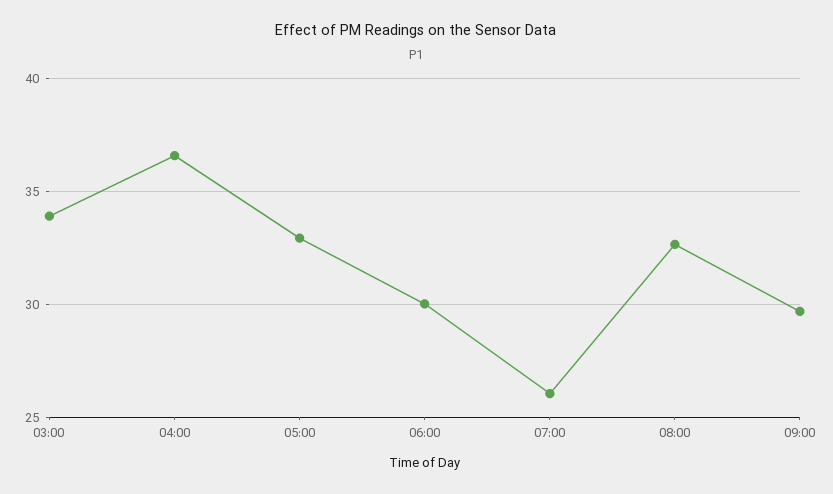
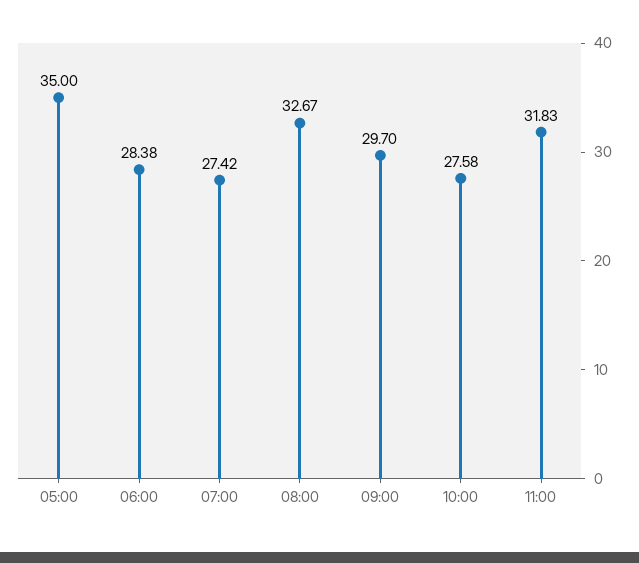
03:00: 34 -> none
04:00: 36.5 -> none
05:00: 33 -> 35
06:00: 30 -> 28.38
07:00: 26 -> 27.42
10:00: none -> 27.58
11:00: none -> 31.83

